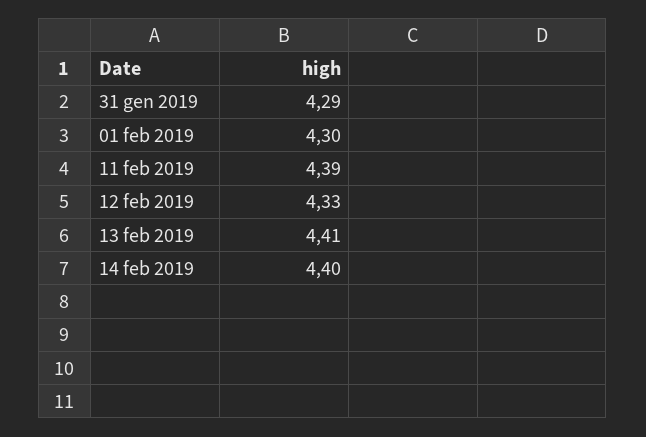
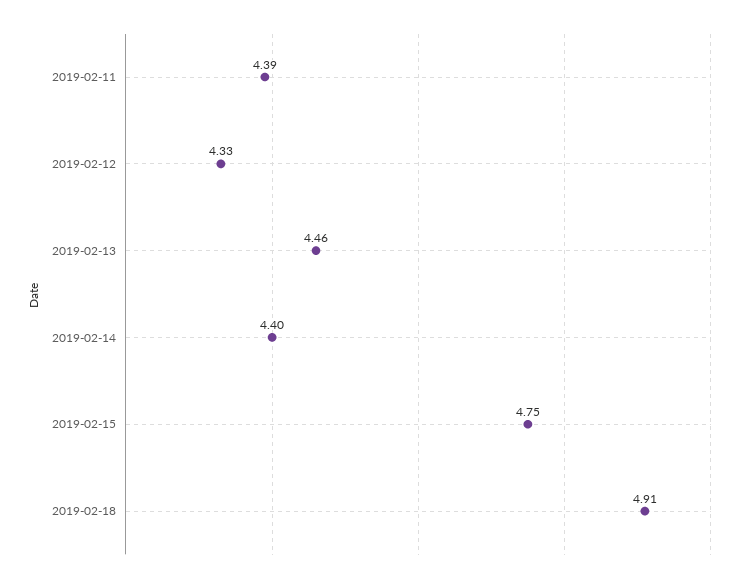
31 gen 2019: 4.29 -> none
01 feb 2019: 4.3 -> none
13 feb 2019: 4.41 -> 4.46
2019-02-15: none -> 4.75
2019-02-18: none -> 4.91

